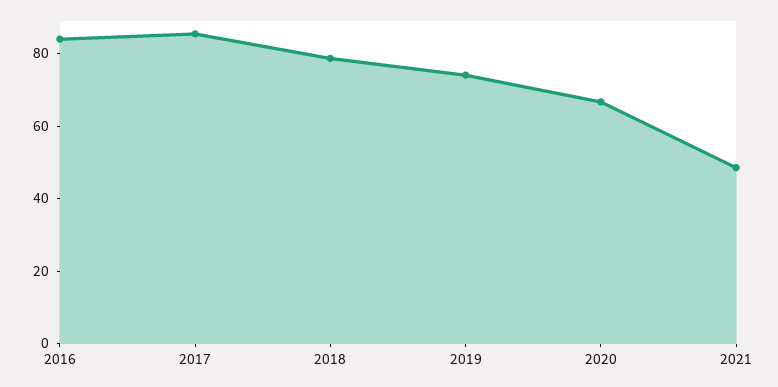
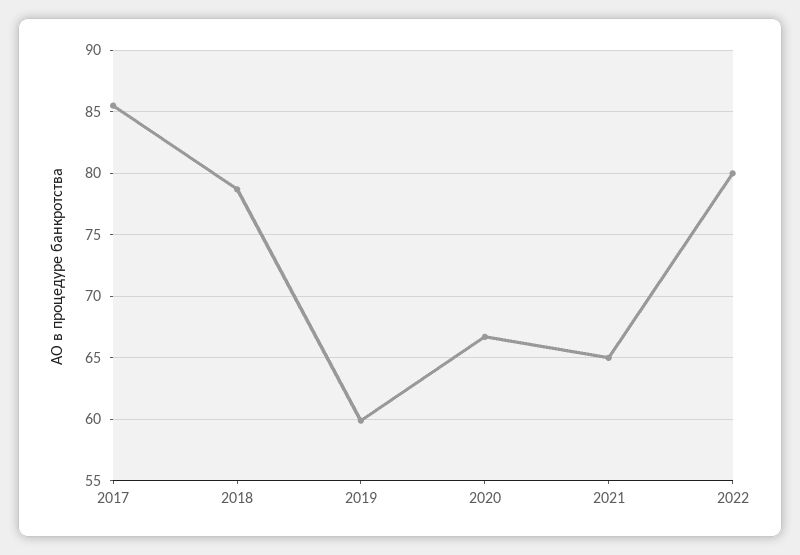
2016: 85 -> none
2019: 75 -> 60
2021: 50 -> 65
2022: none -> 80

